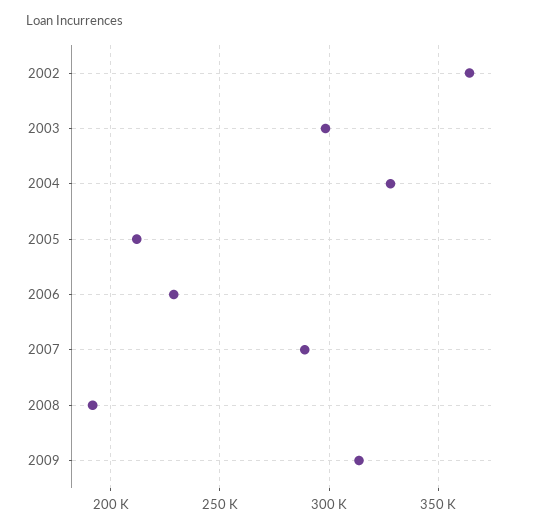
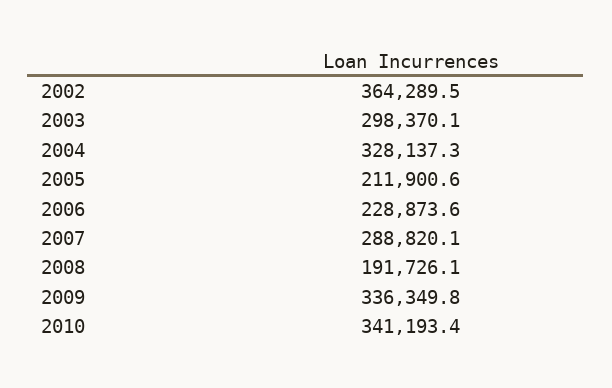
2009: 315000 -> 336349.8
2010: none -> 341193.4

